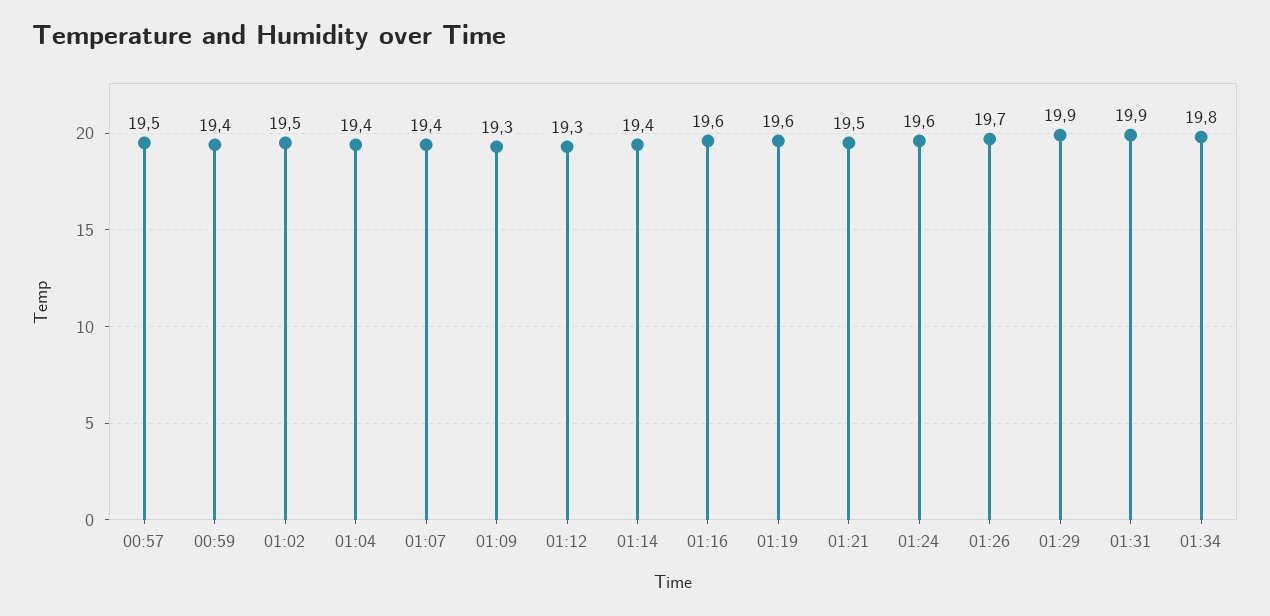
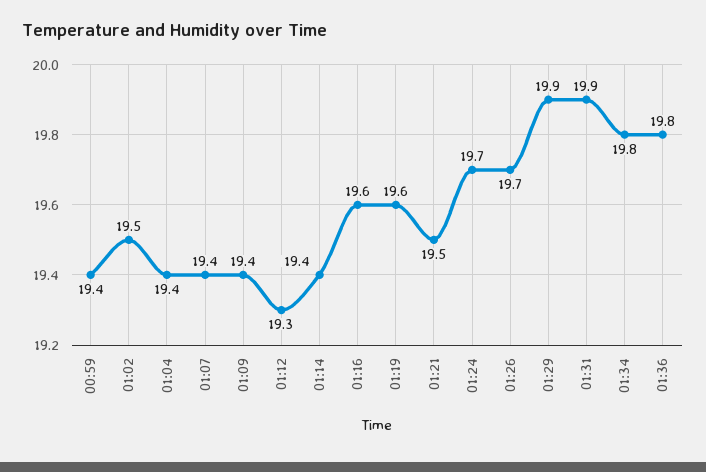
00:57: 19.5 -> none
01:09: 19.3 -> 19.4
01:24: 19.6 -> 19.7
01:36: none -> 19.8

